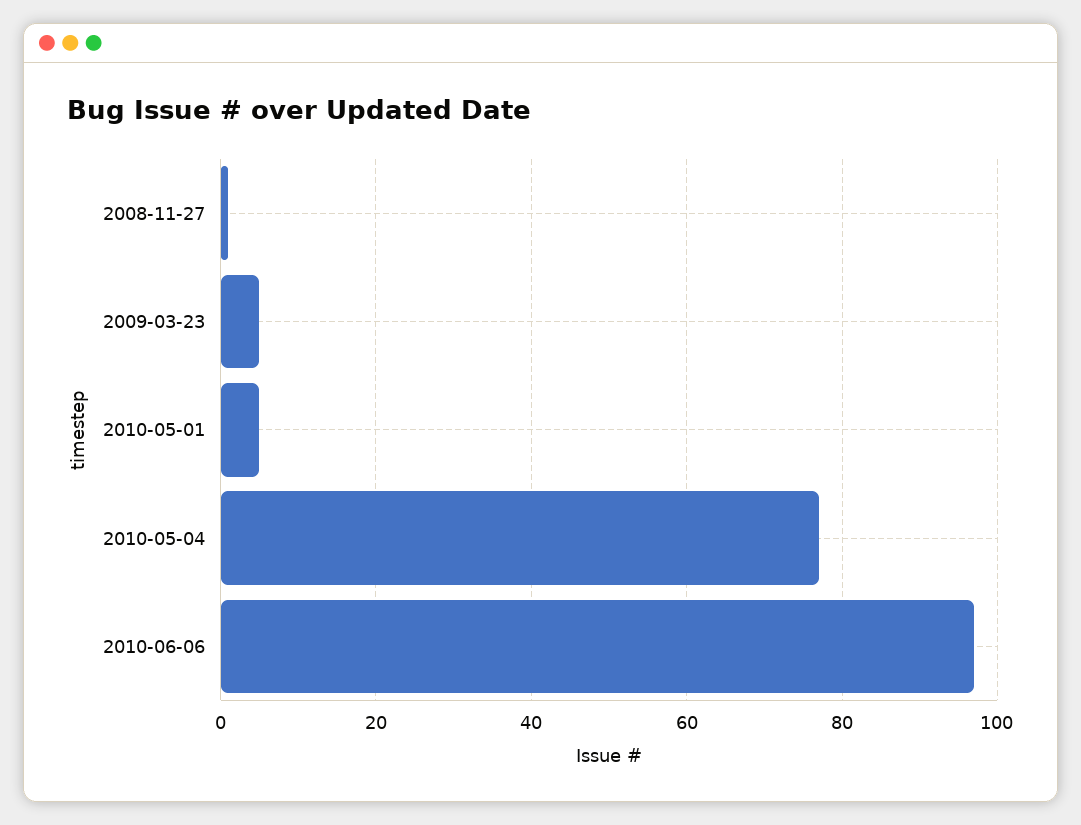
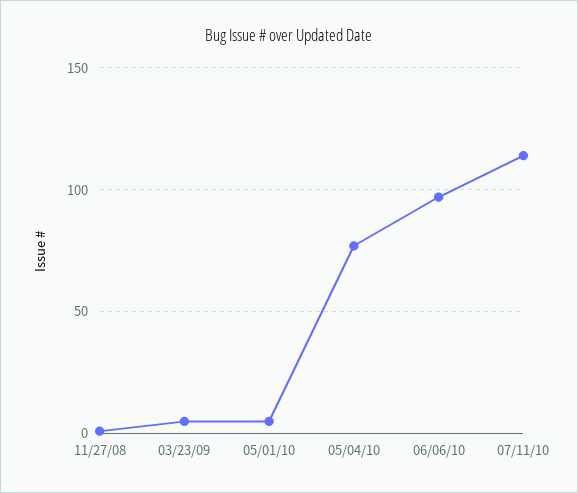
07/11/10: none -> 115

